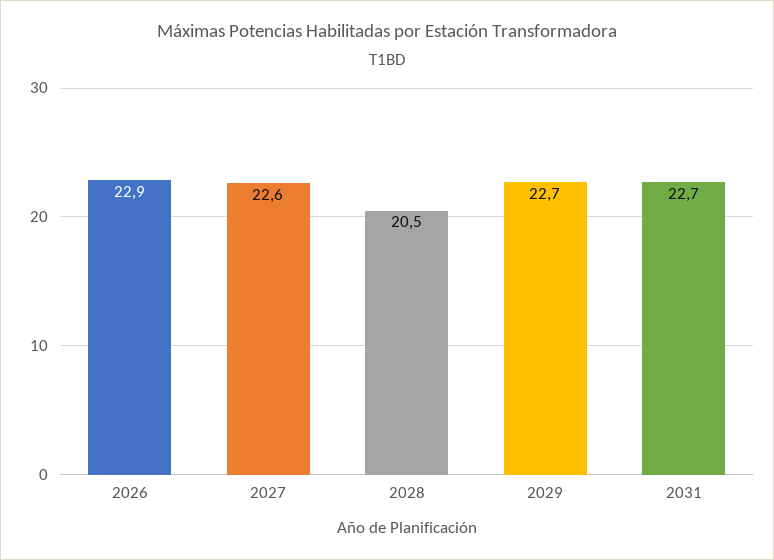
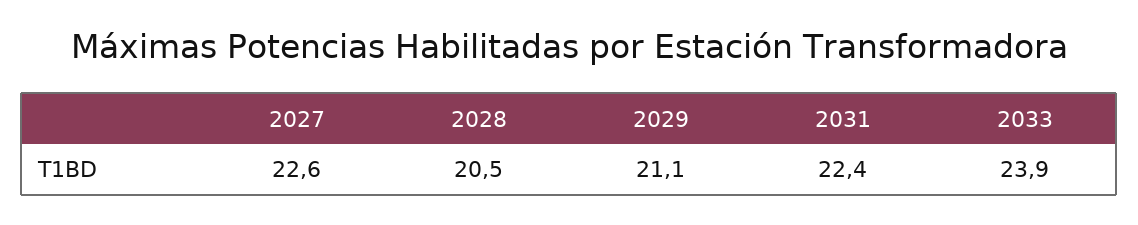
2026: 22.9 -> none
2029: 22.7 -> 21.1
2031: 22.7 -> 22.4
2033: none -> 23.9

